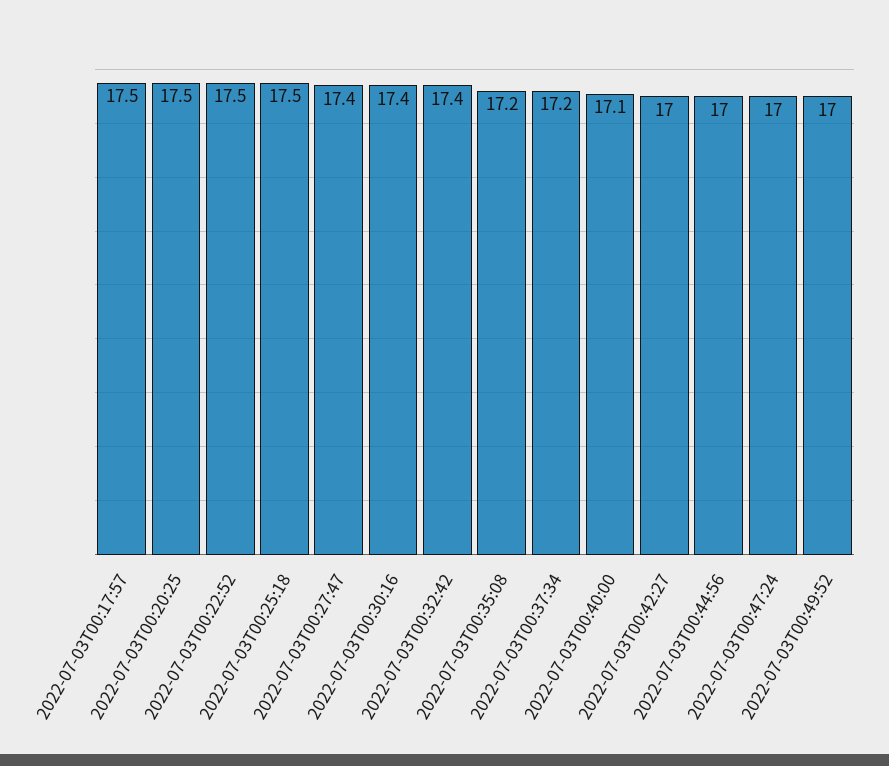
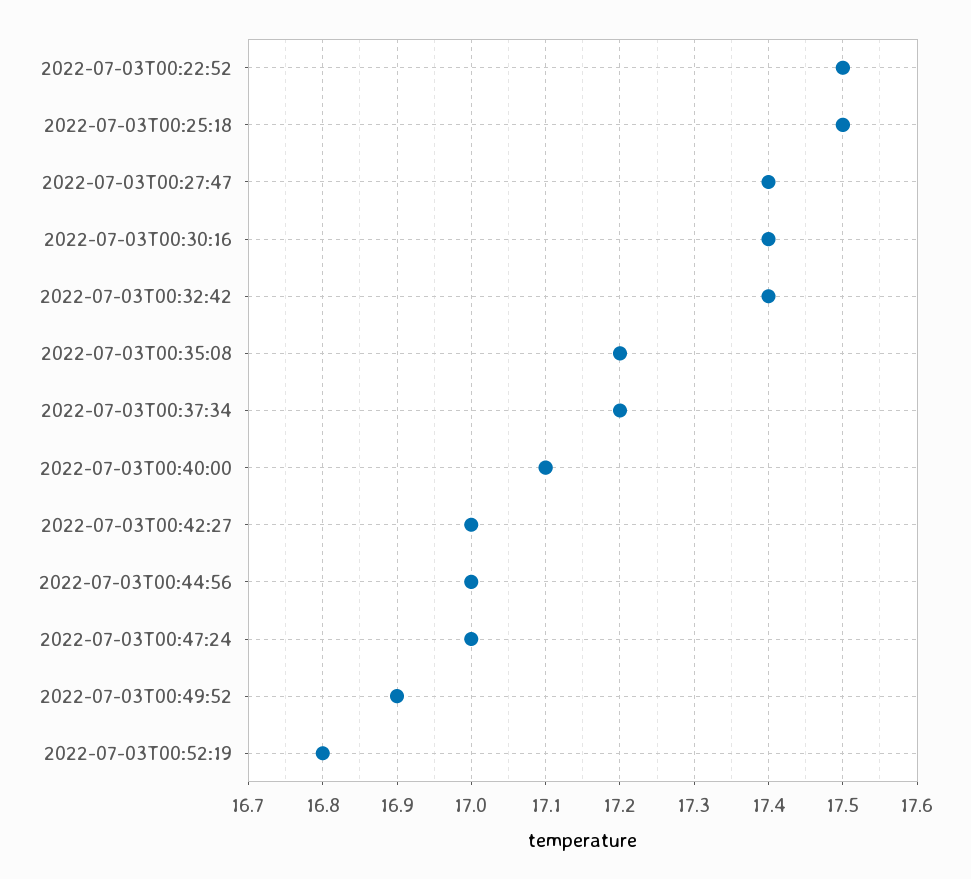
2022-07-03T00:17:57: 17.5 -> none
2022-07-03T00:20:25: 17.5 -> none
2022-07-03T00:49:52: 17 -> 16.9
2022-07-03T00:52:19: none -> 16.8

